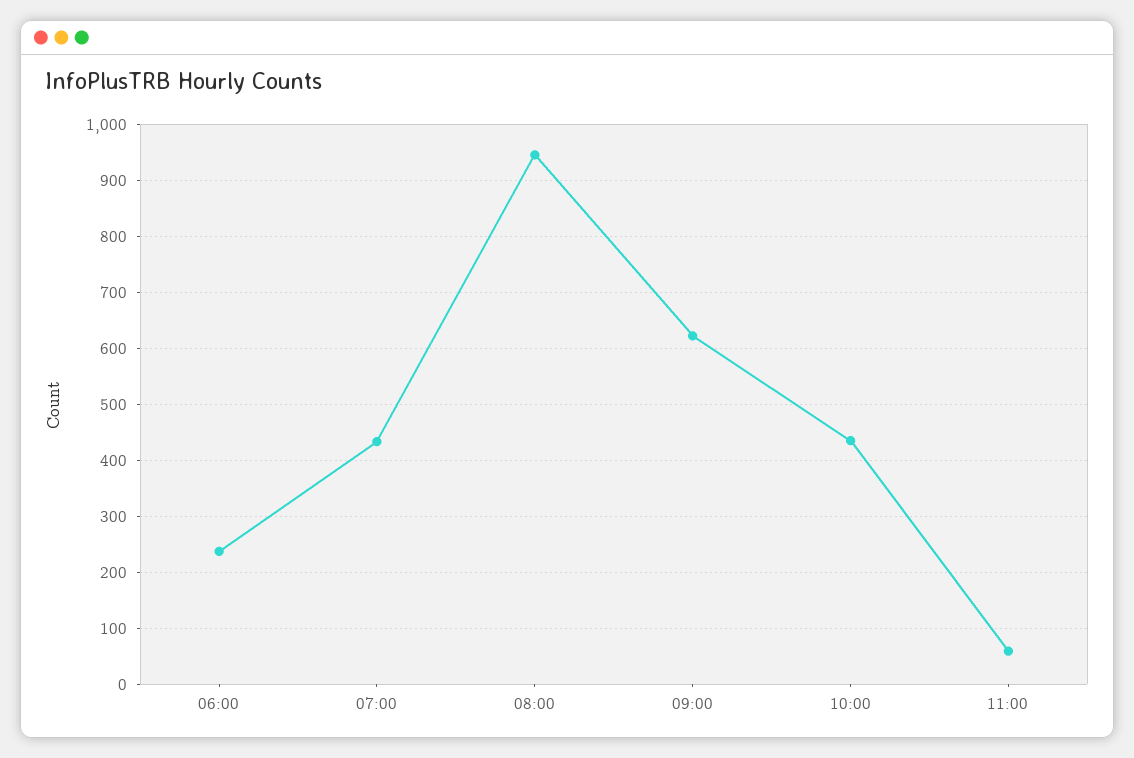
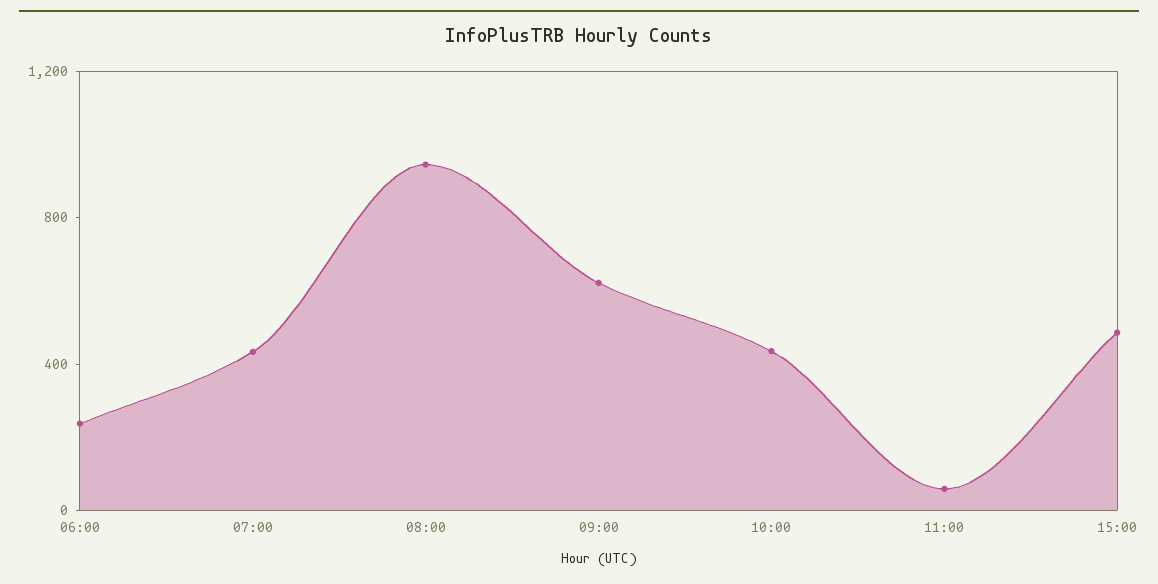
15:00: none -> 500

